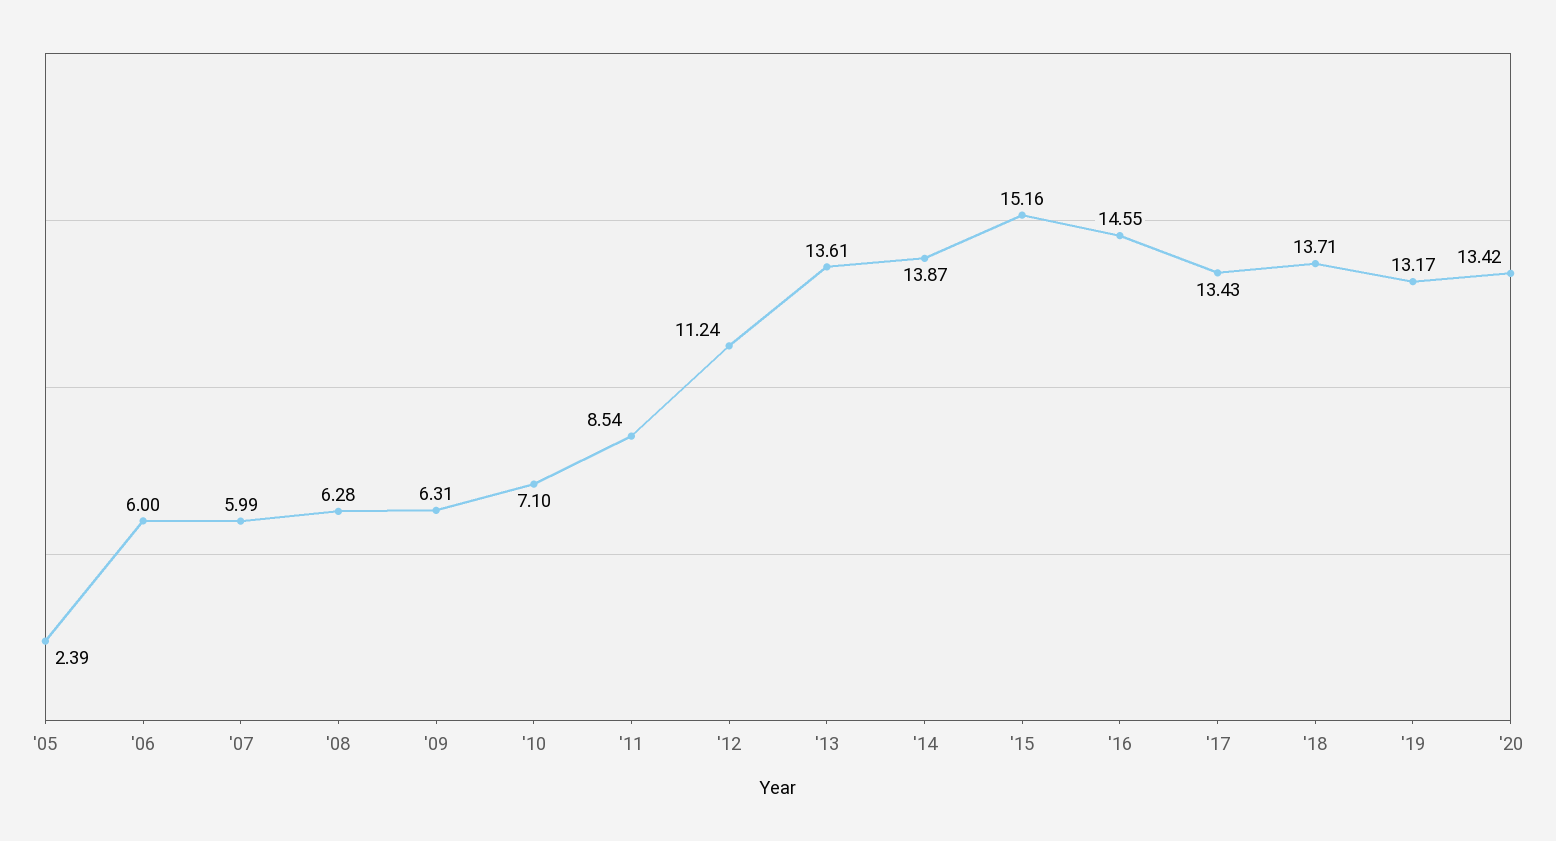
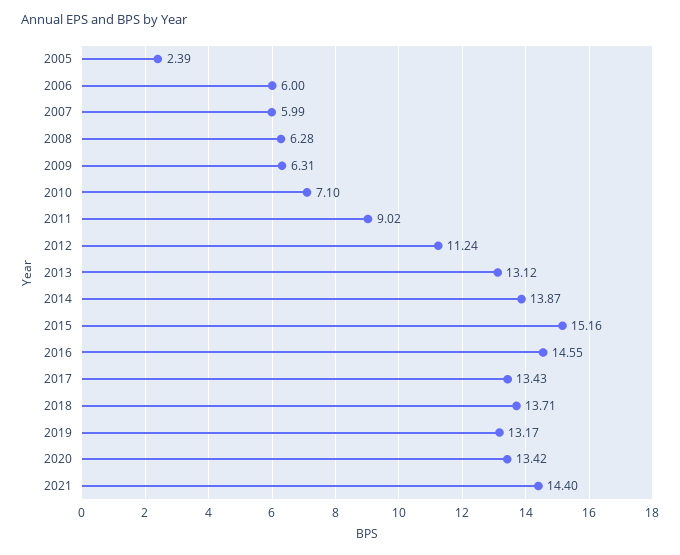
'11: 8.54 -> 9.02
'13: 13.61 -> 13.12
2021: none -> 14.4

